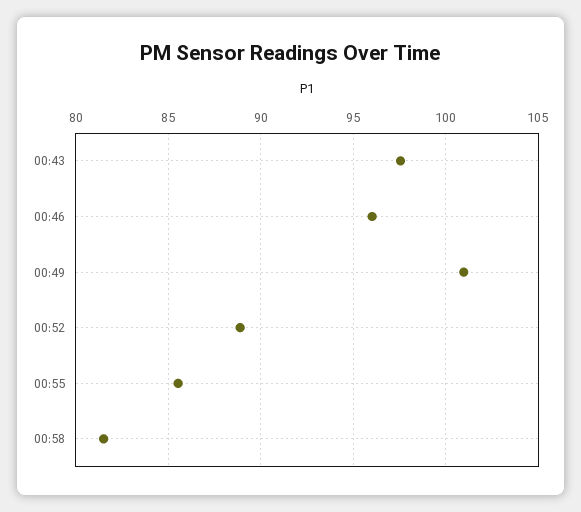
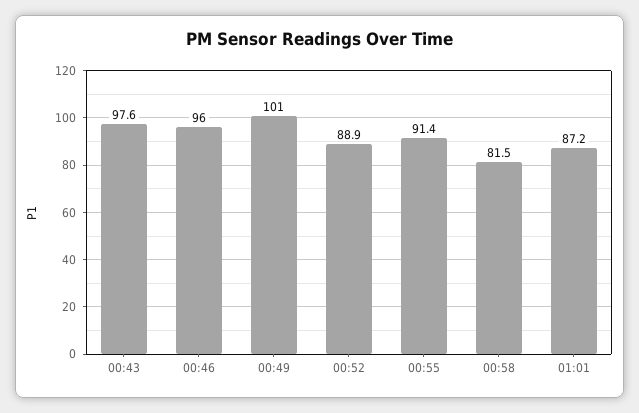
00:55: 85.5 -> 91.4
01:01: none -> 87.2

